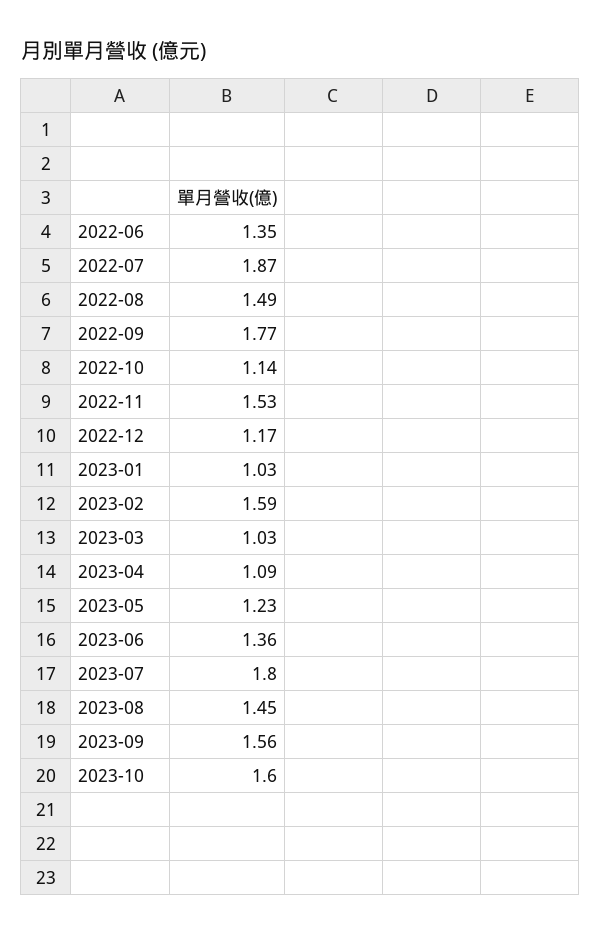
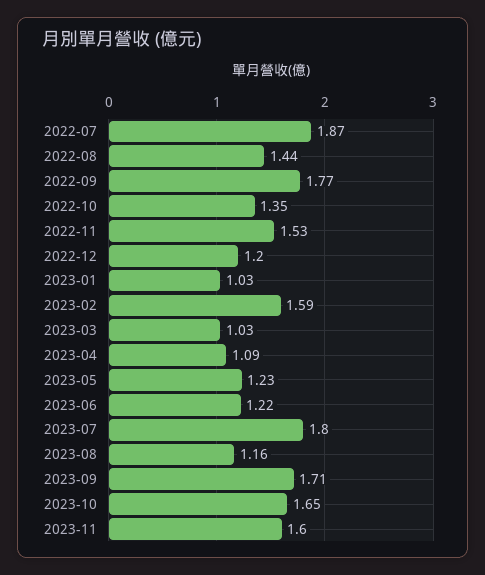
2022-06: 1.35 -> none
2022-08: 1.49 -> 1.44
2022-10: 1.14 -> 1.35
2022-12: 1.17 -> 1.2
2023-06: 1.36 -> 1.22
2023-08: 1.45 -> 1.16
2023-09: 1.56 -> 1.71
2023-10: 1.6 -> 1.65
2023-11: none -> 1.6

